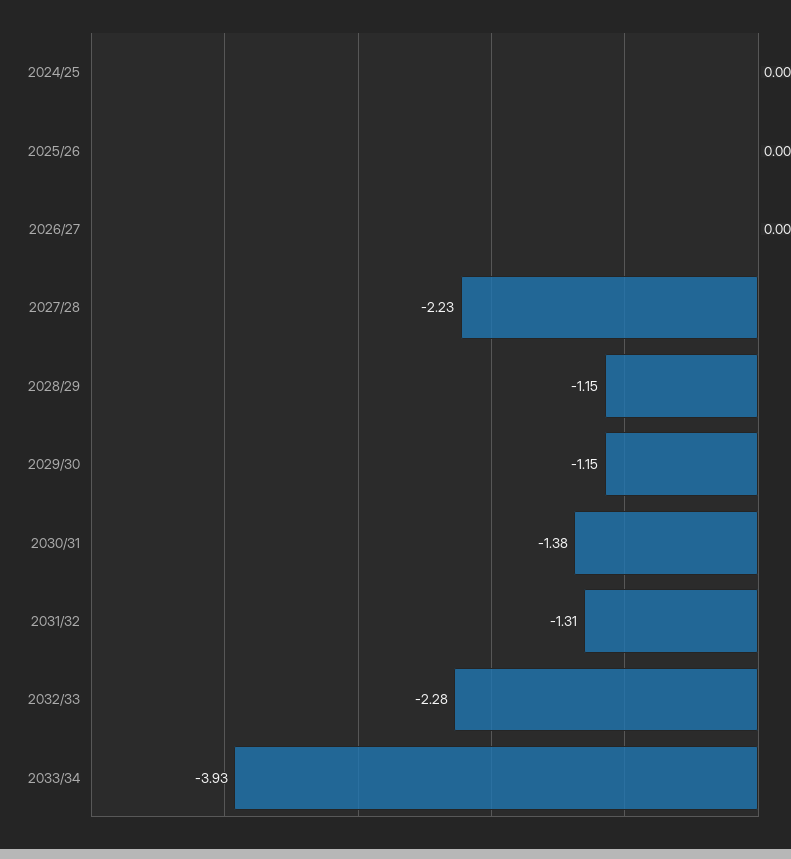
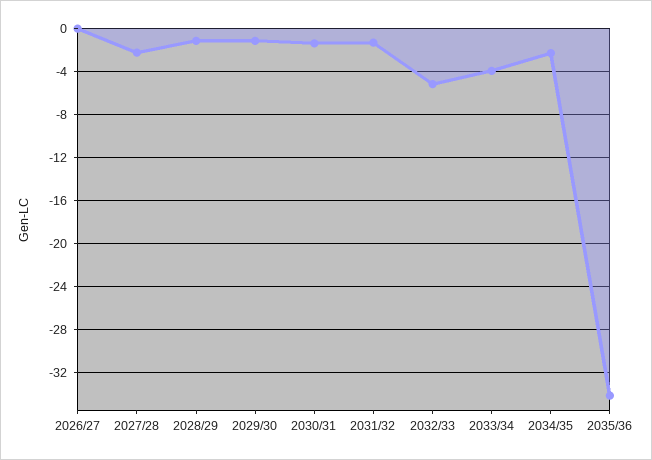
2024/25: 0 -> none
2025/26: 0 -> none
2032/33: -2.28 -> -5
2034/35: none -> -2
2035/36: none -> -34

